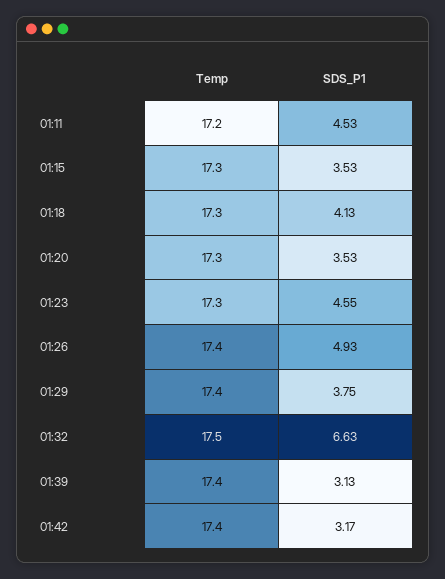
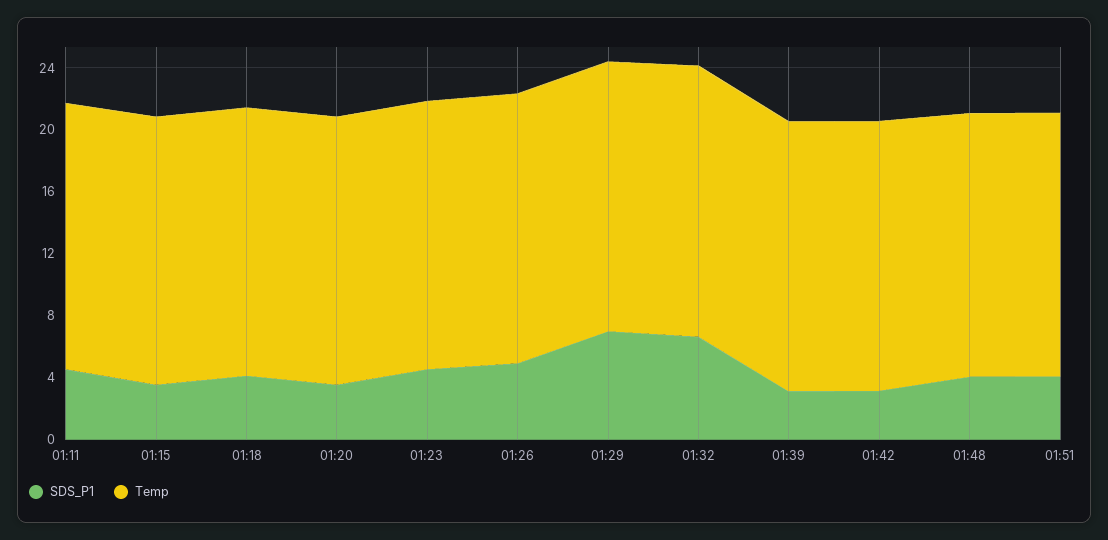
SDS_P1, 01:29: 3.75 -> 7
SDS_P1, 01:48: none -> 4
Temp, 01:48: none -> 17
SDS_P1, 01:51: none -> 4
Temp, 01:51: none -> 17

